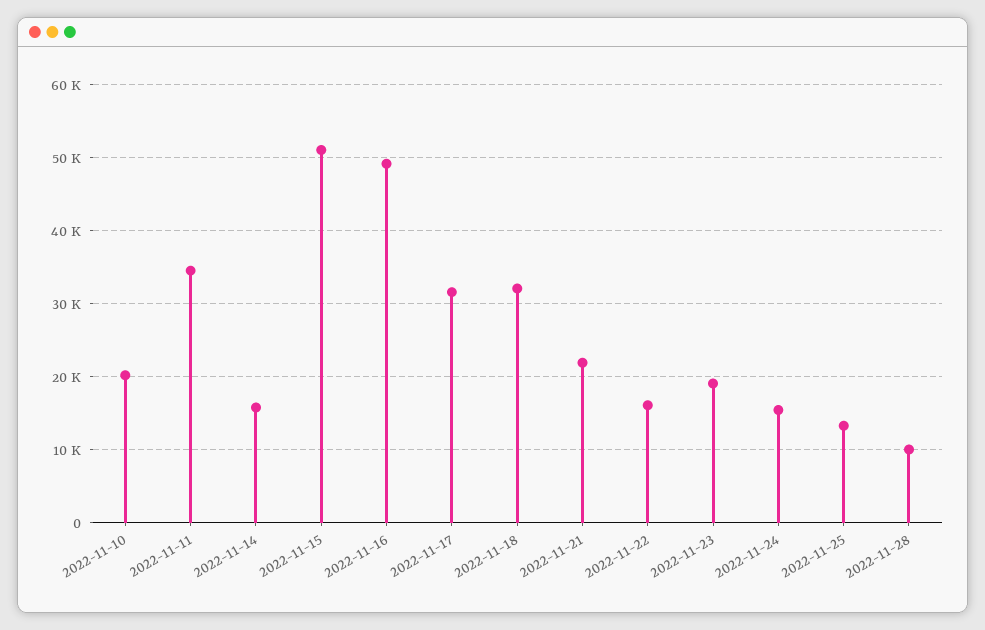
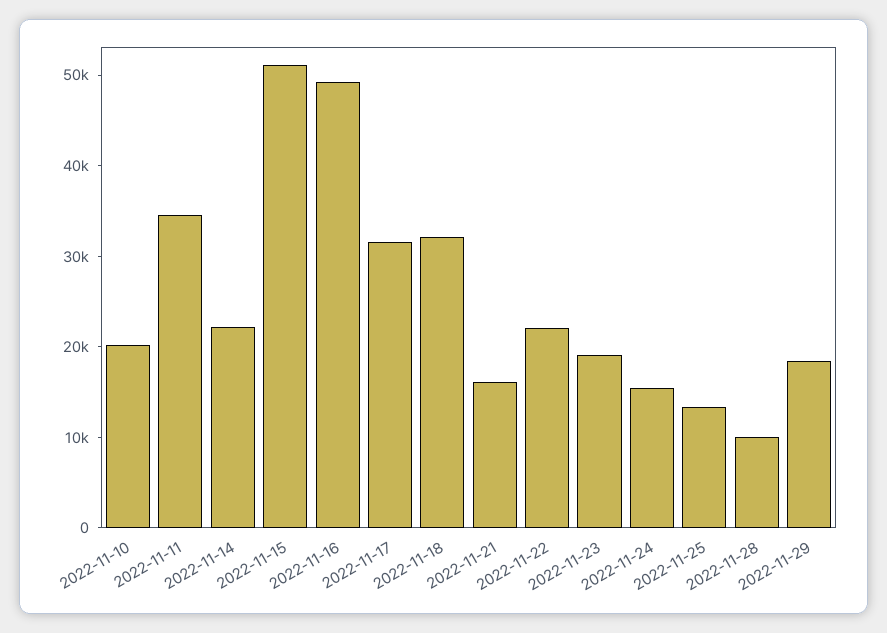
2022-11-14: 16000 -> 22000
2022-11-21: 22000 -> 16000
2022-11-22: 16000 -> 22000
2022-11-29: none -> 18000

